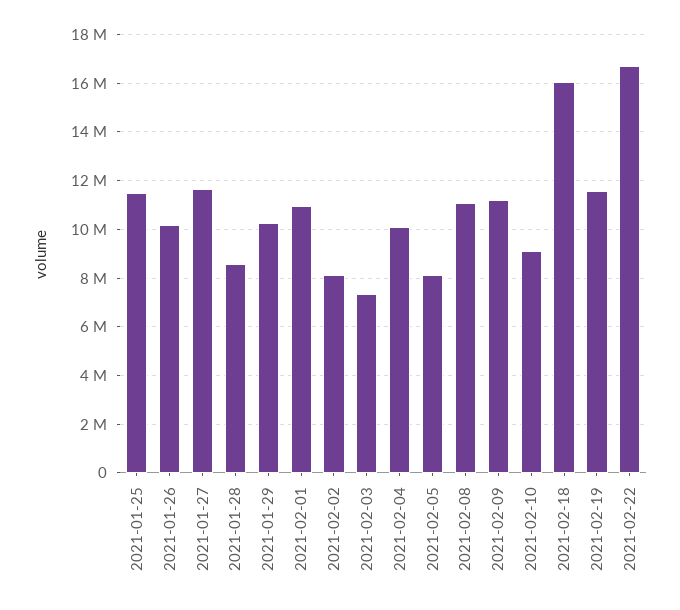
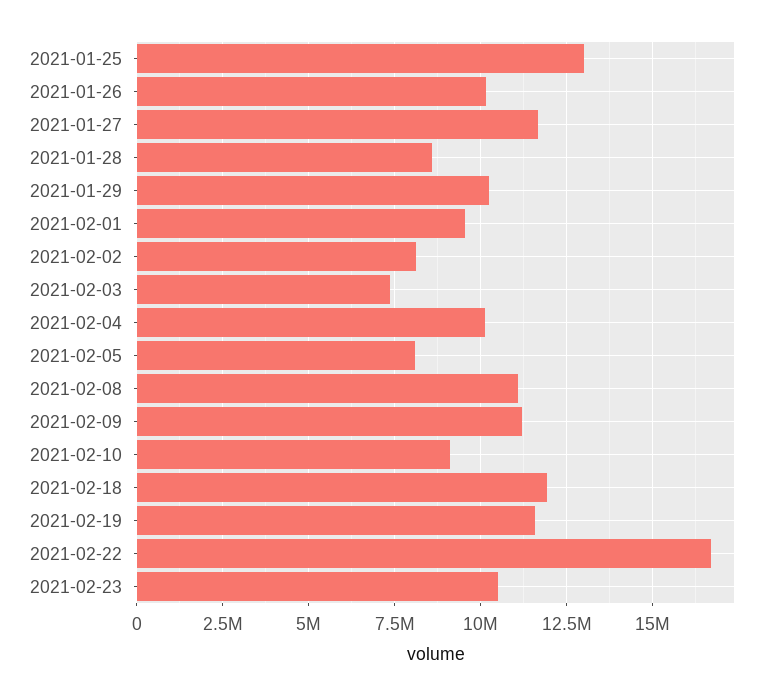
2021-01-25: 11500000 -> 13000000
2021-02-01: 11000000 -> 9500000
2021-02-18: 16000000 -> 12000000
2021-02-23: none -> 10500000

